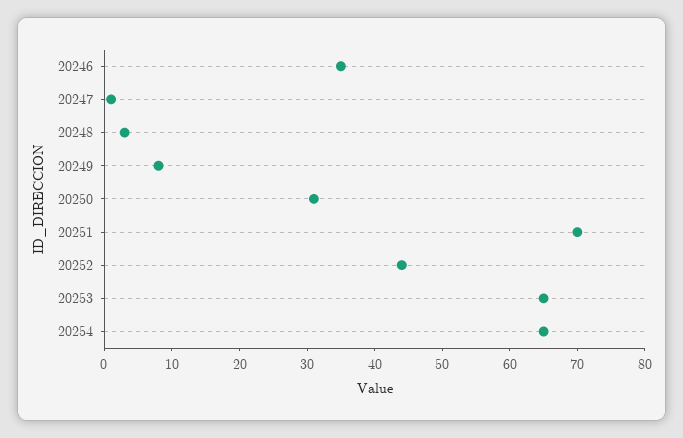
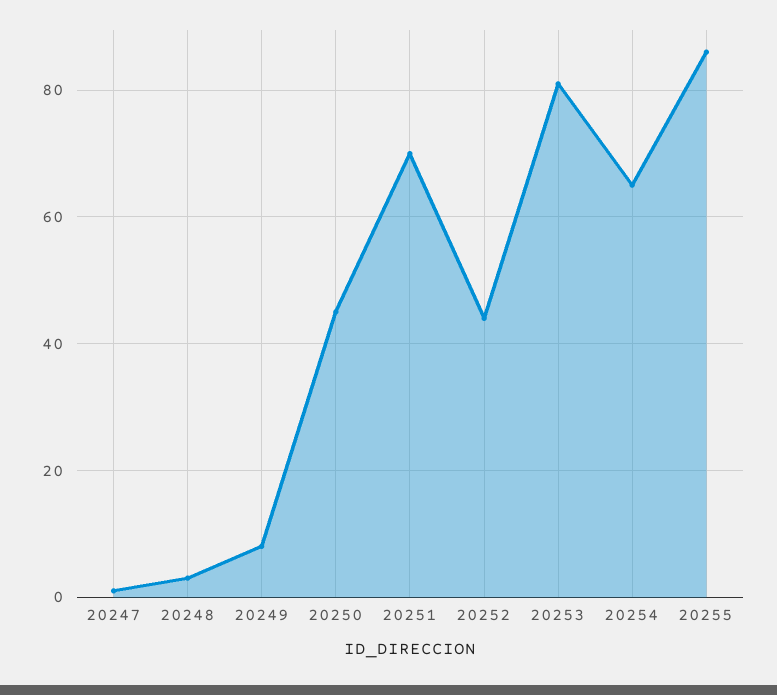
20246: 35 -> none
20250: 30 -> 45
20253: 65 -> 80
20255: none -> 85

